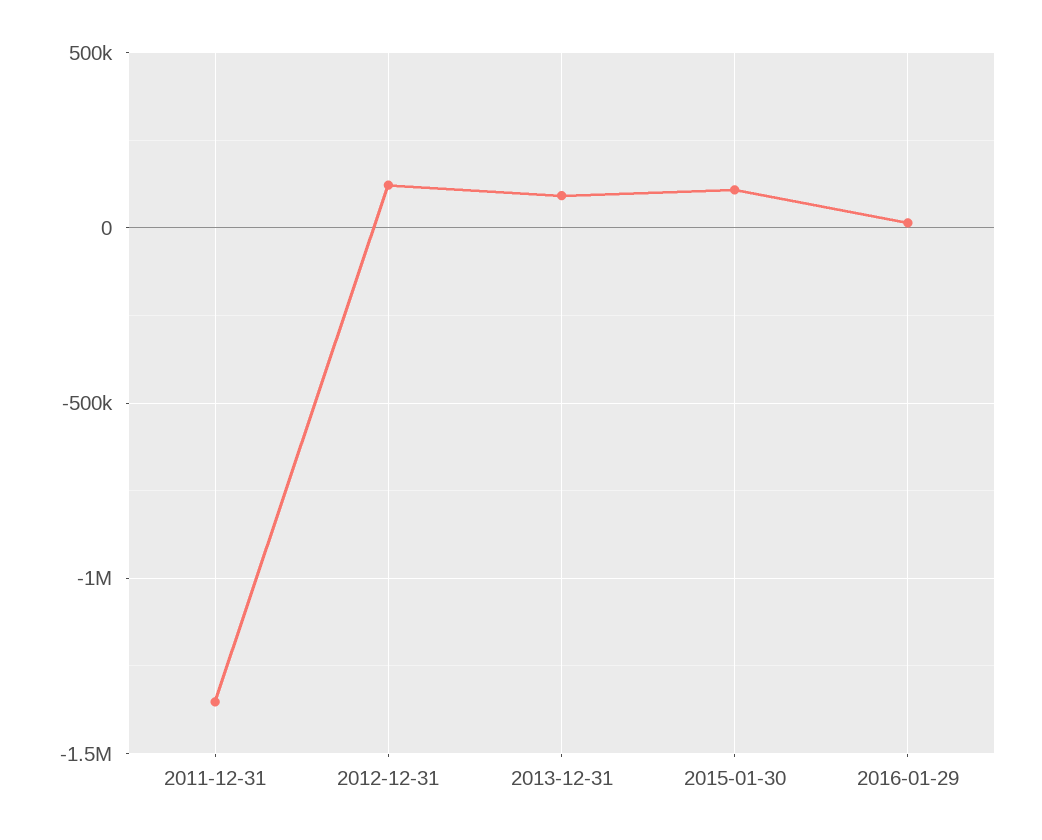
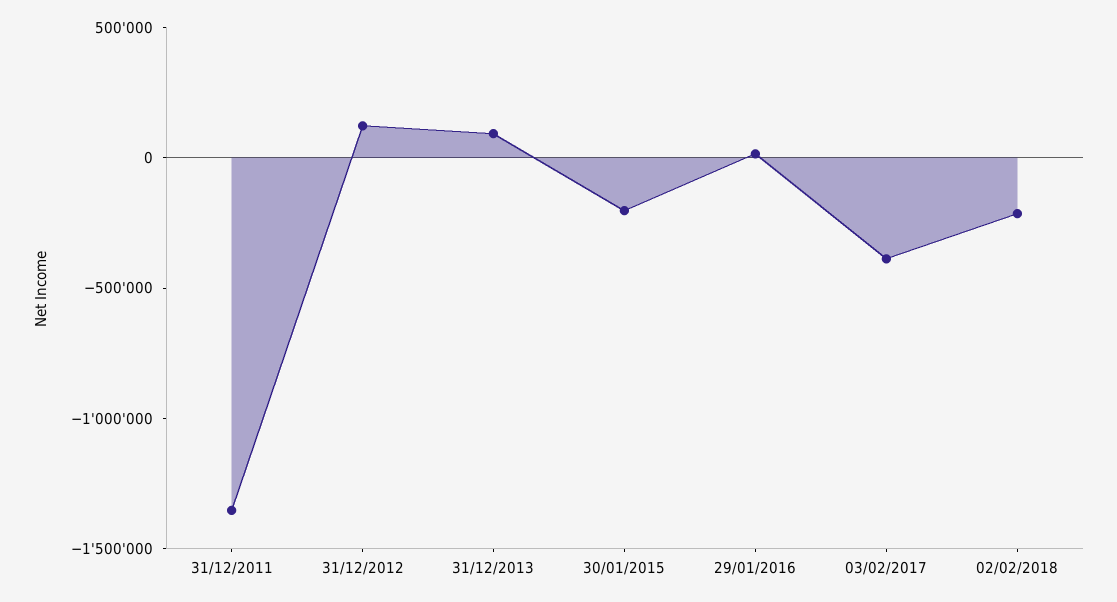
2015-01-30: 100000 -> -200000
03/02/2017: none -> -400000
02/02/2018: none -> -200000

